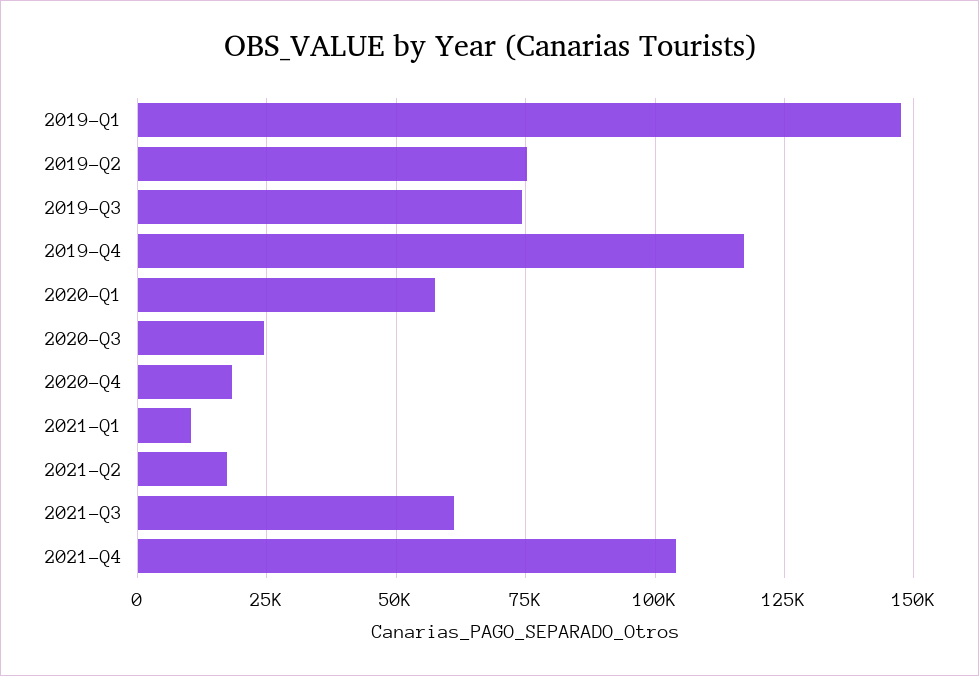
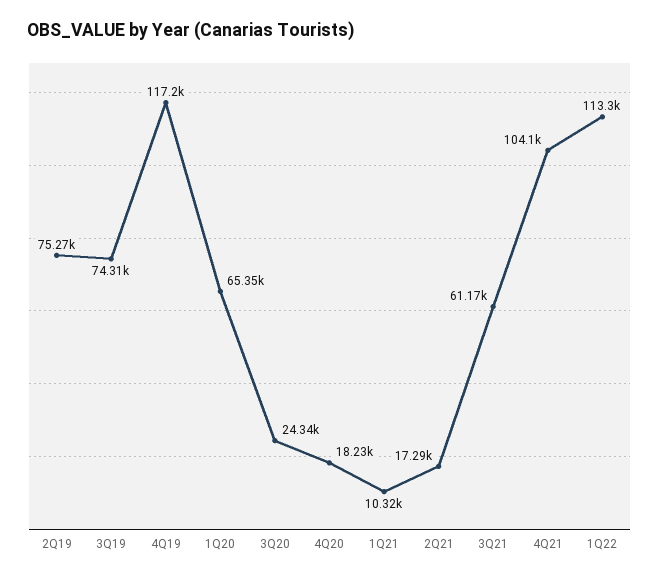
2019-Q1: 147500 -> none
2020-Q1: 57500 -> 65350
1Q22: none -> 113300

